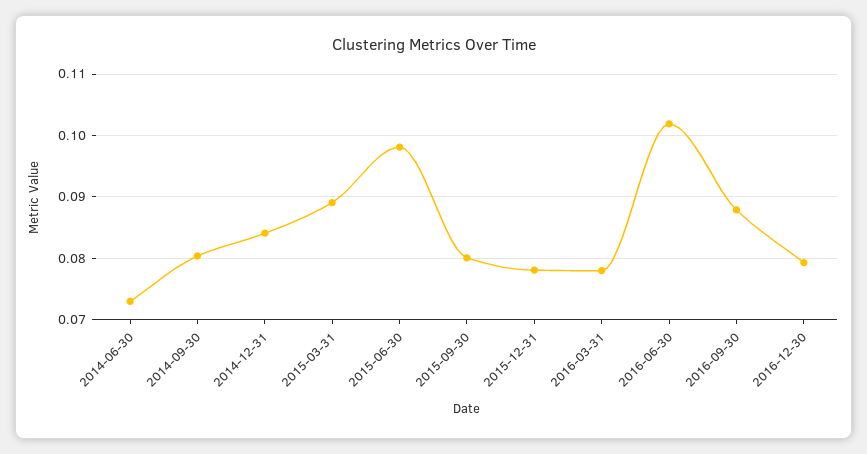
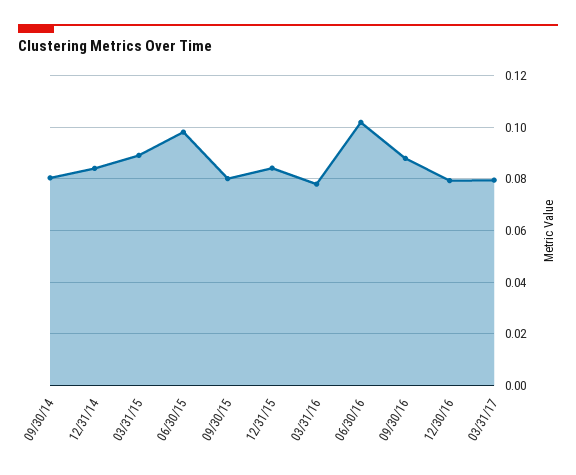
2014-06-30: 0.073 -> none
2015-12-31: 0.078 -> 0.085
03/31/17: none -> 0.08

